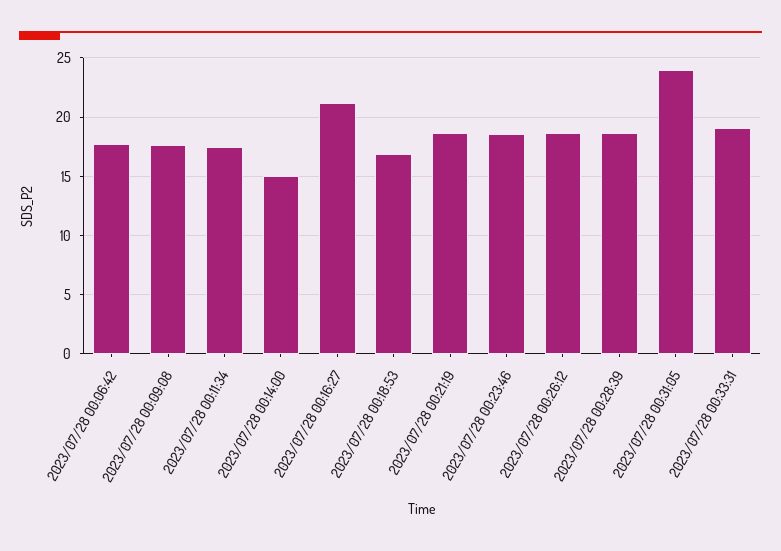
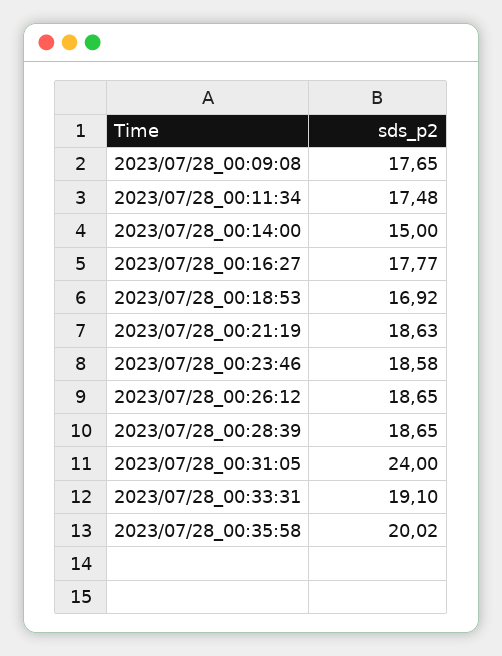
2023/07/28 00:06:42: 18 -> none
2023/07/28 00:16:27: 21 -> 17.77
2023/07/28_00:35:58: none -> 20.02

